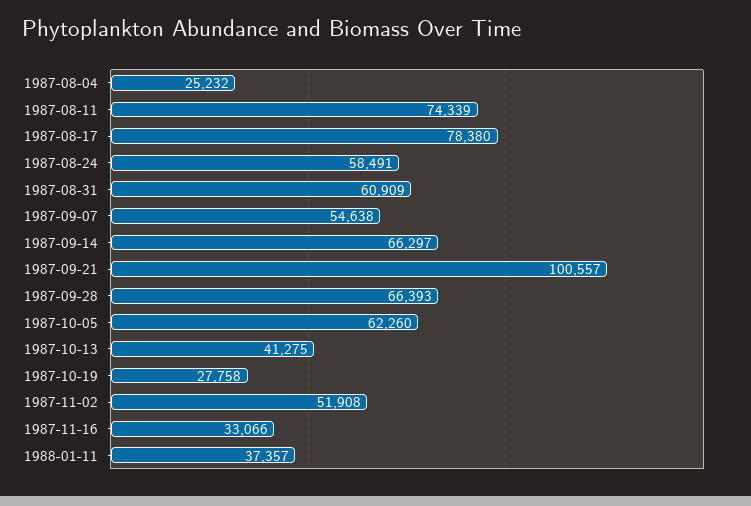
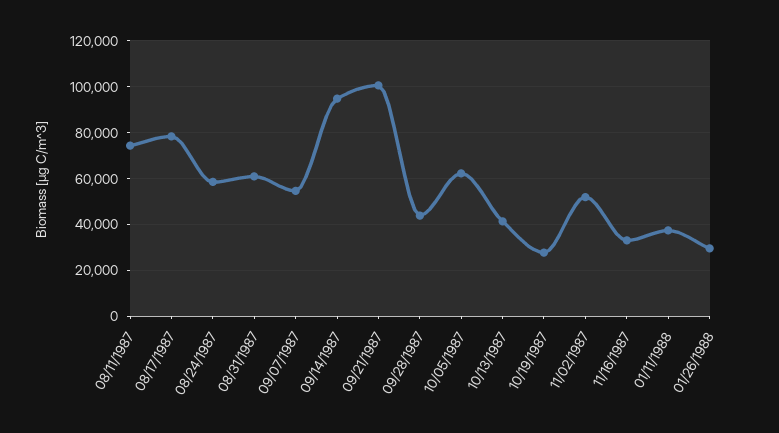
1987-08-04: 25232 -> none
1987-09-14: 66297 -> 95000
1987-09-28: 66393 -> 45000
01/26/1988: none -> 30000

